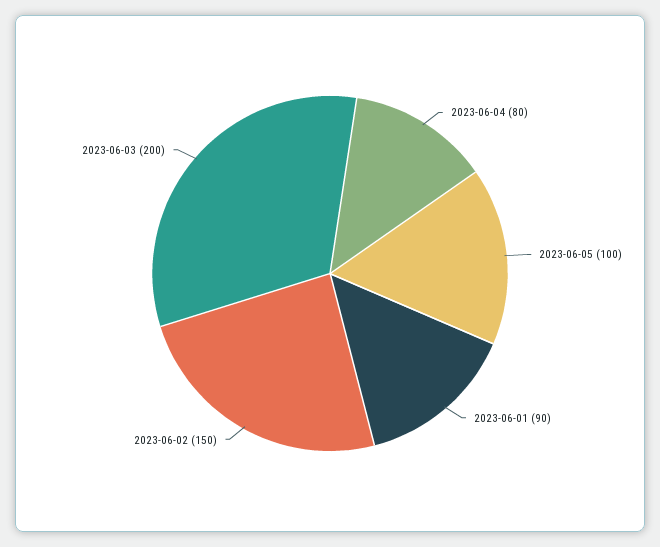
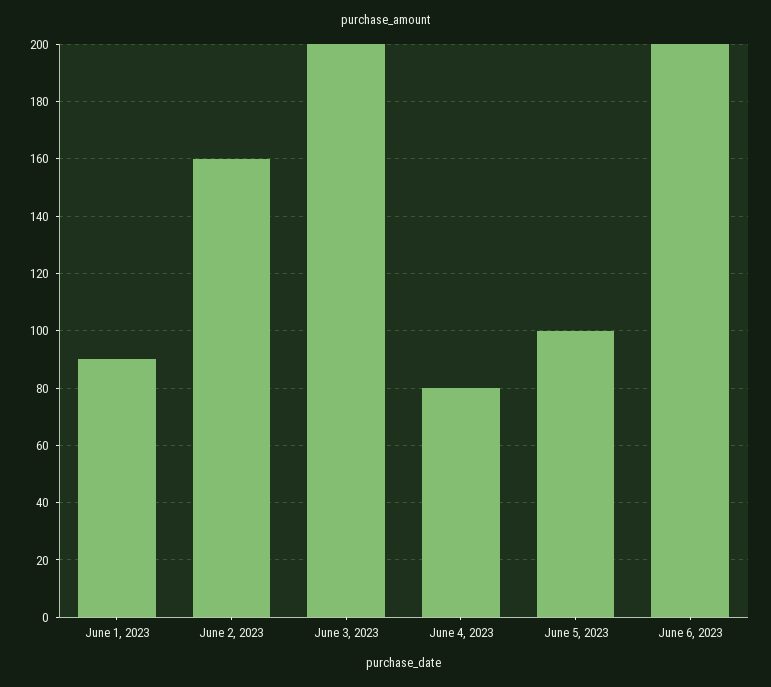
2023-06-02: 150 -> 160
June 6, 2023: none -> 200

